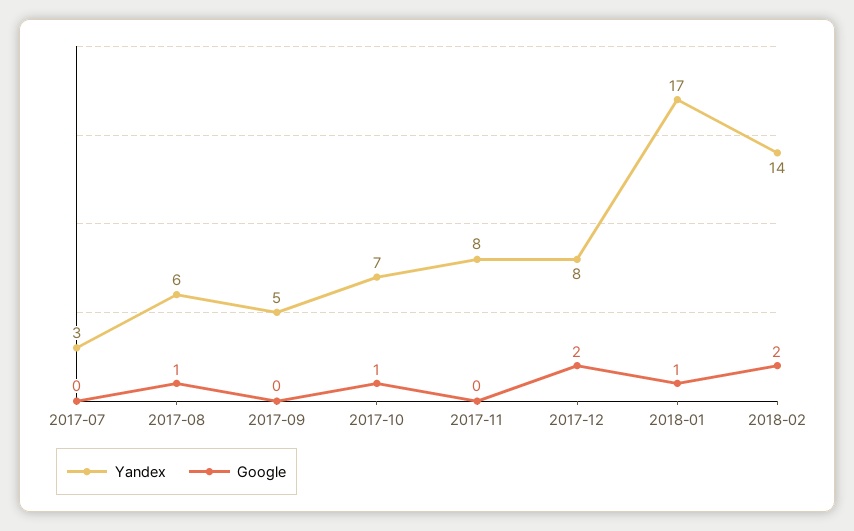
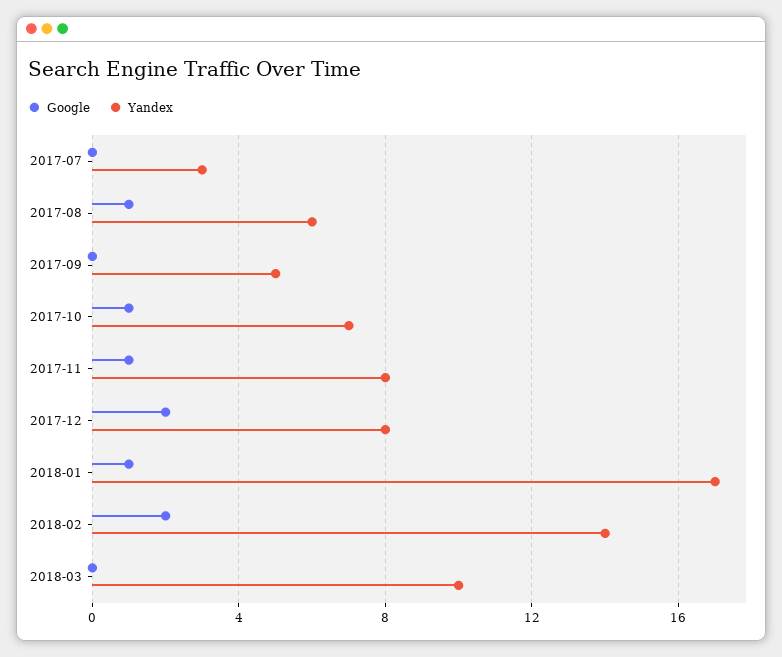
Google, 2017-11: 0 -> 1
Google, 2018-03: none -> 0
Yandex, 2018-03: none -> 10

